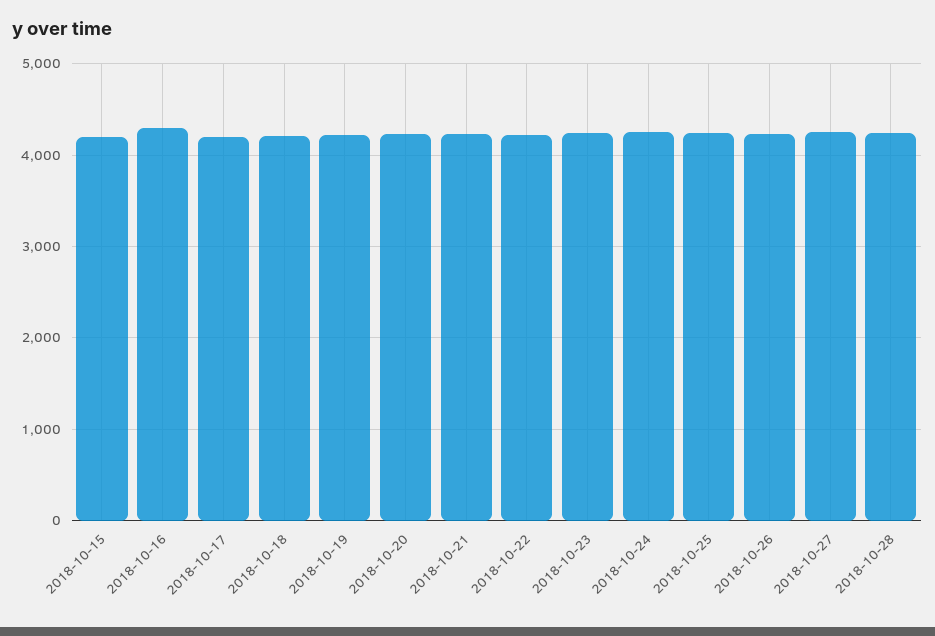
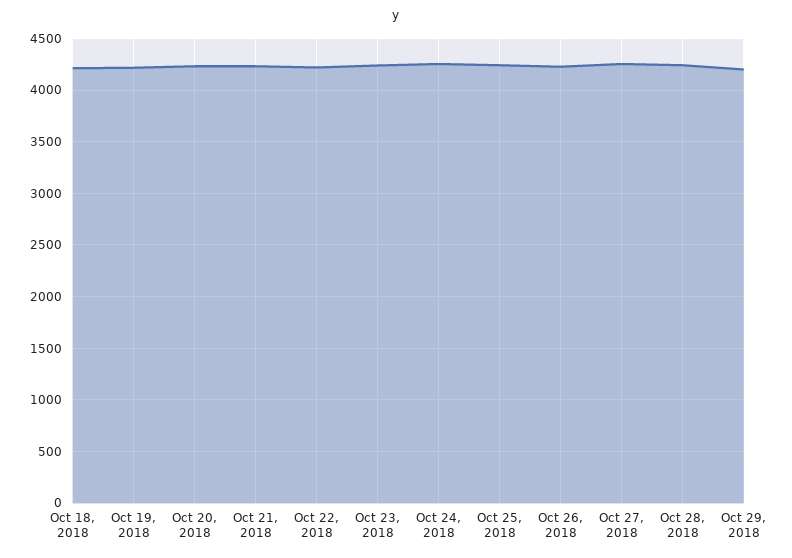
2018-10-15: 4200 -> none
2018-10-16: 4300 -> none
2018-10-17: 4200 -> none
Oct 29, 2018: none -> 4200

